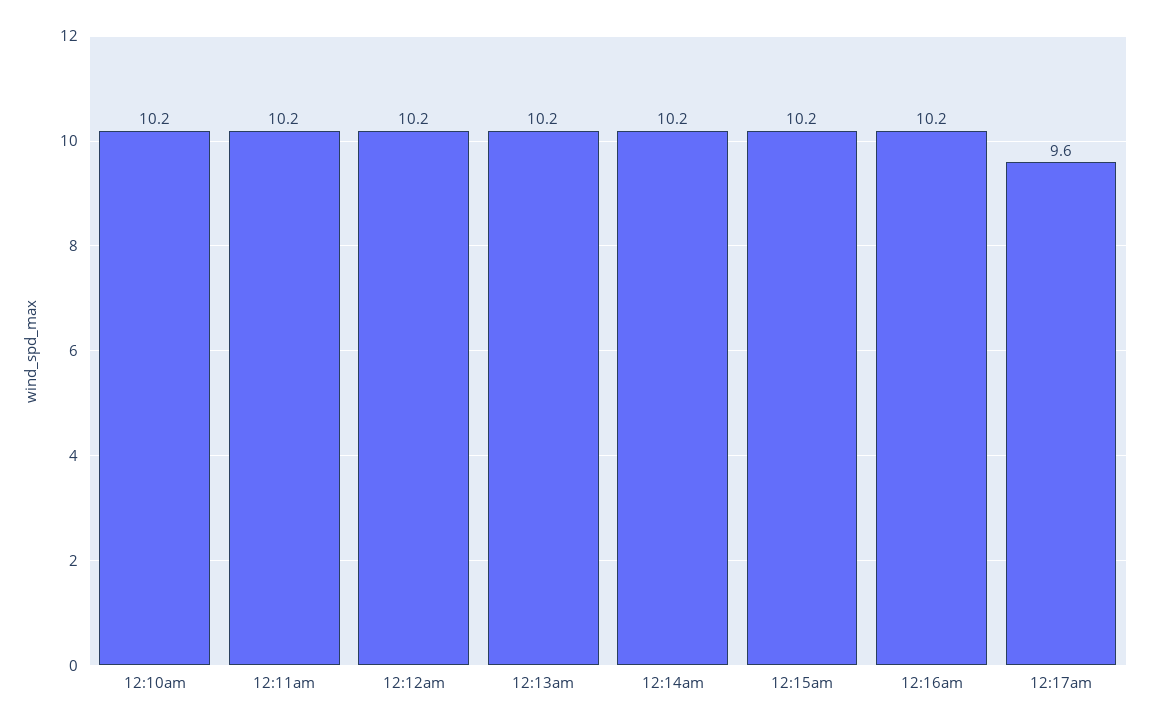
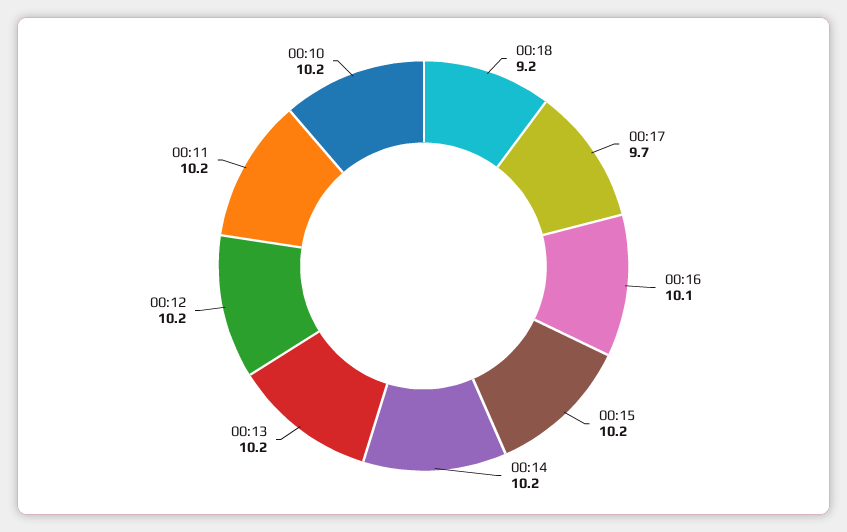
12:16am: 10.2 -> 10.1
12:17am: 9.6 -> 9.7
00:18: none -> 9.2

